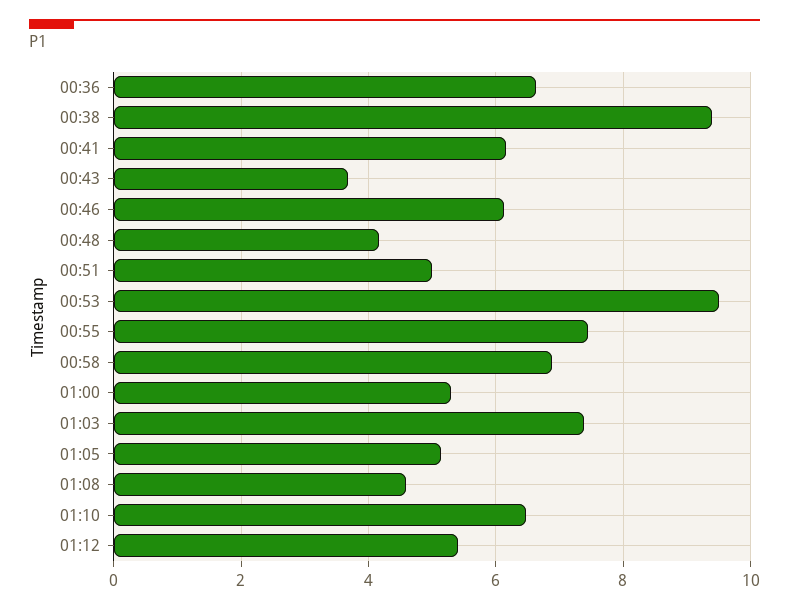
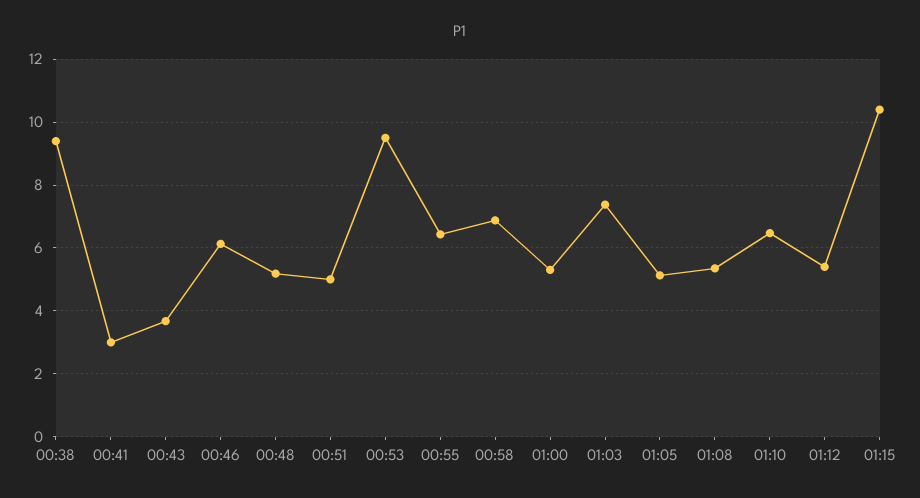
00:36: 6.6 -> none
00:41: 6.2 -> 3
00:48: 4.2 -> 5.2
00:55: 7.4 -> 6.4
01:08: 4.6 -> 5.4
01:15: none -> 10.4

